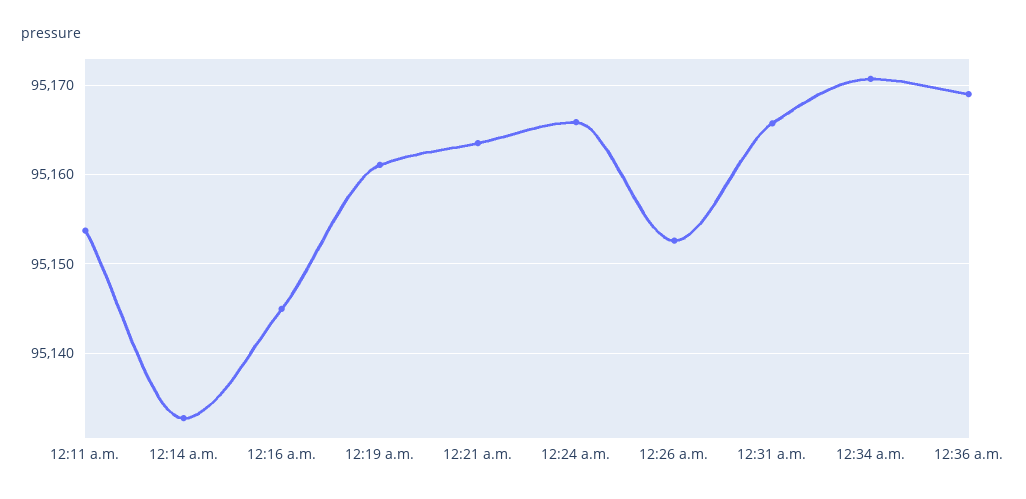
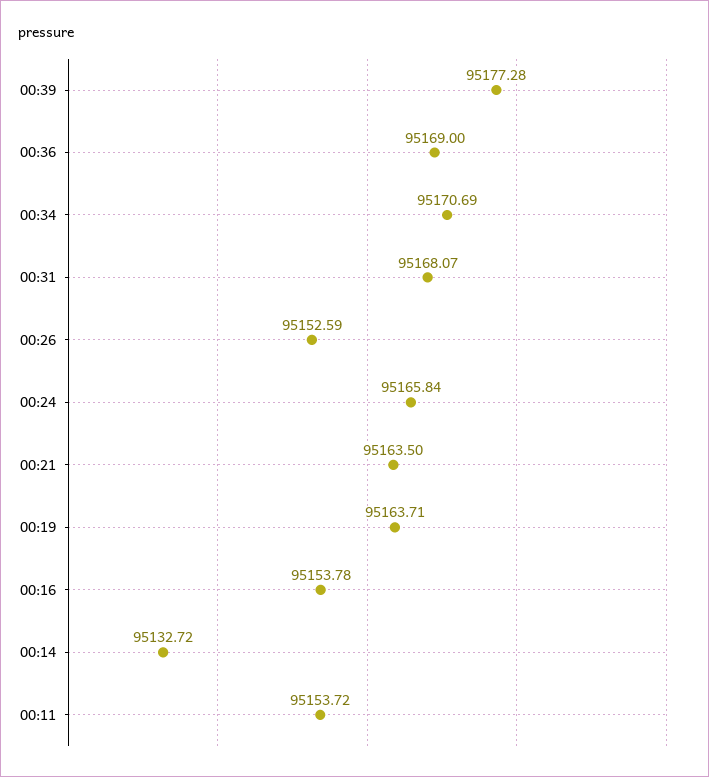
12:16 a.m.: 95145 -> 95153.78
12:19 a.m.: 95161 -> 95163.71
12:31 a.m.: 95166 -> 95168.07
00:39: none -> 95177.28

